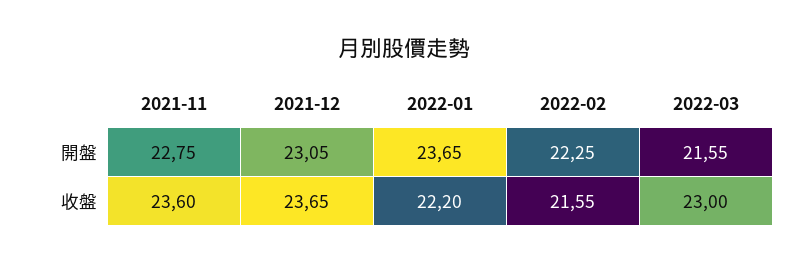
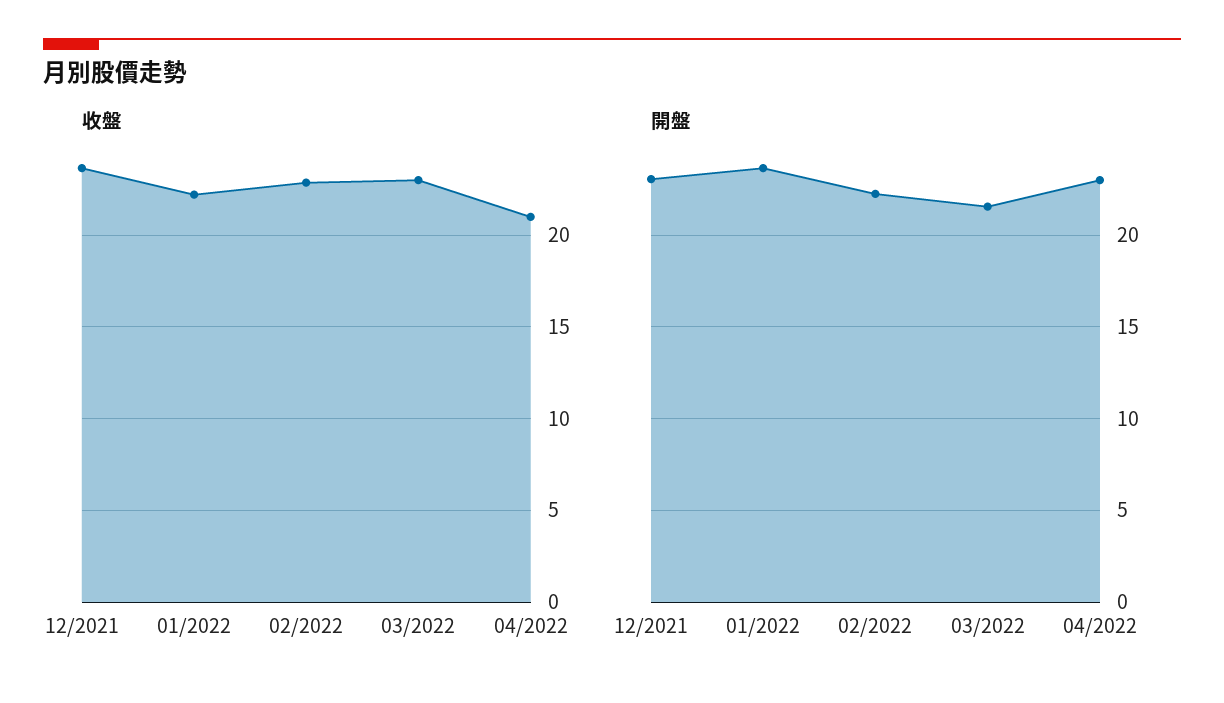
開盤, 2021-11: 22.75 -> none
收盤, 2021-11: 23.6 -> none
收盤, 2022-02: 21.55 -> 23
收盤, 04/2022: none -> 21
開盤, 04/2022: none -> 23

